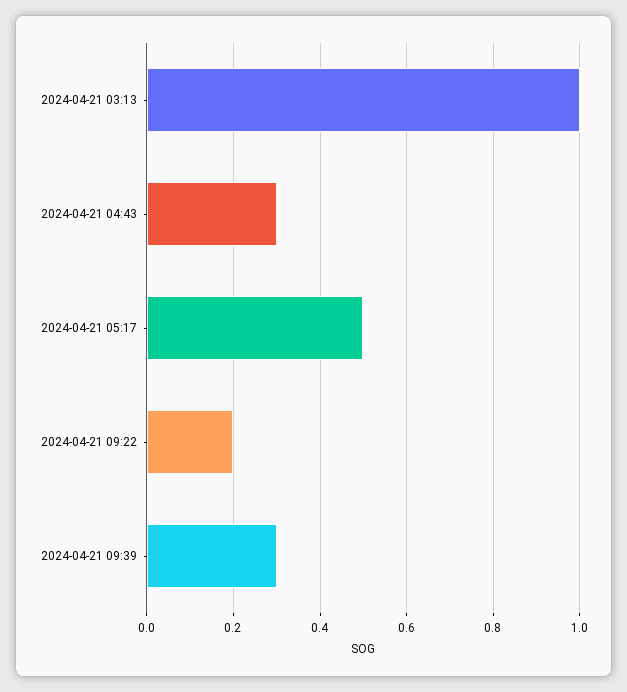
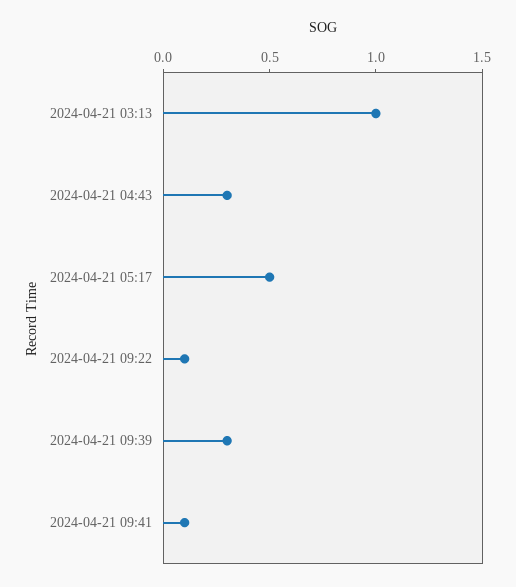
2024-04-21 09:22: 0.2 -> 0.1
2024-04-21 09:41: none -> 0.1

